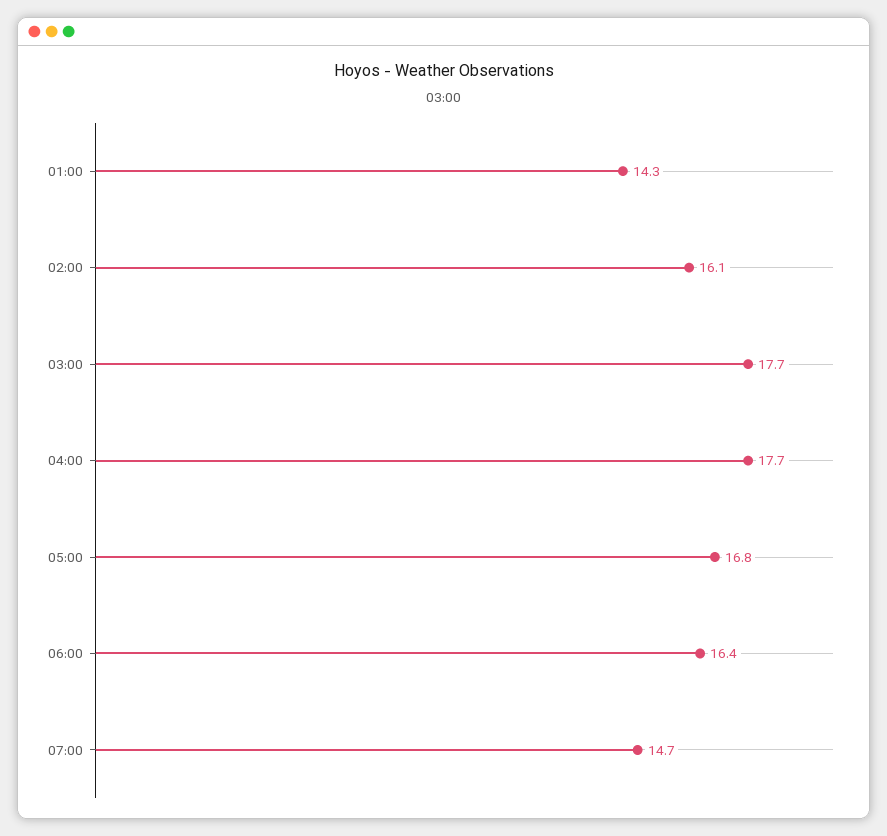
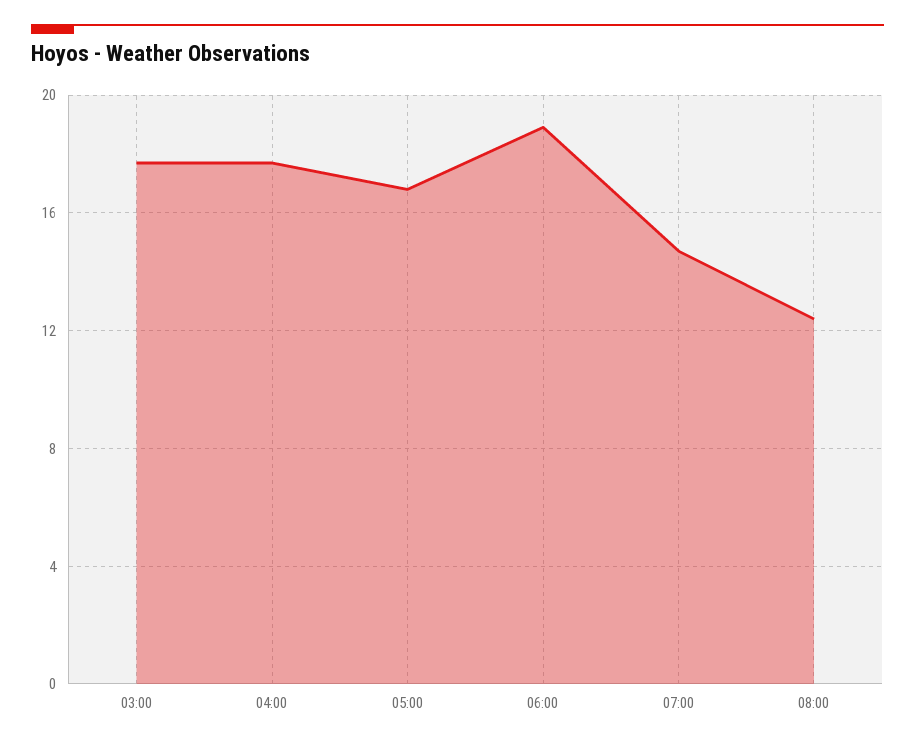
01:00: 14.3 -> none
02:00: 16.1 -> none
06:00: 16.4 -> 19
08:00: none -> 12.5

